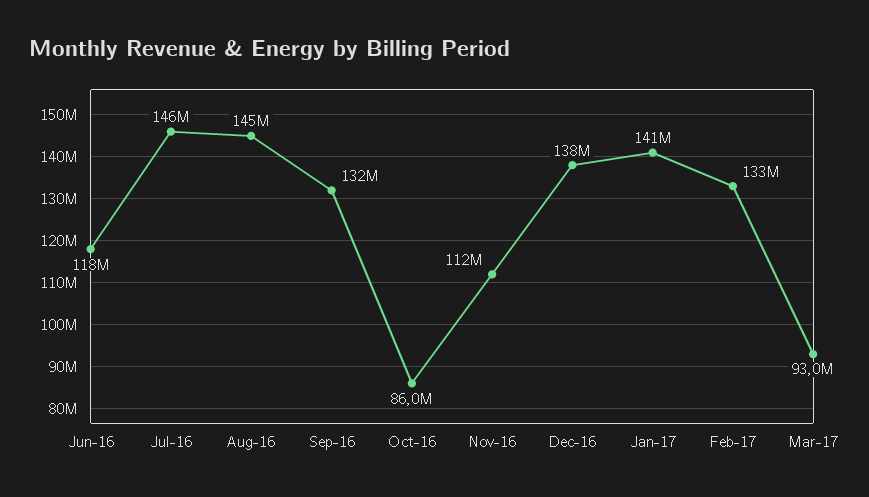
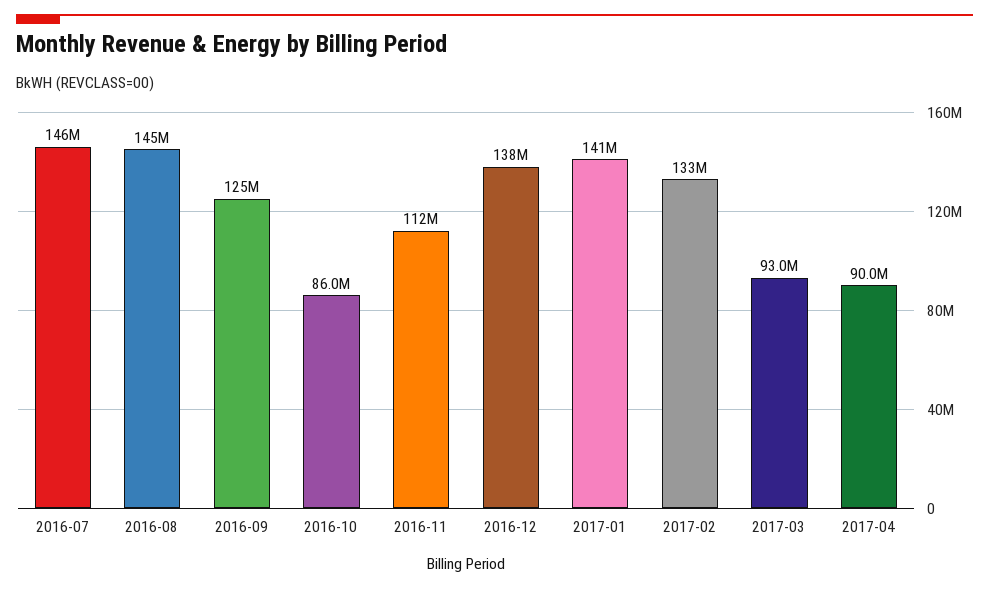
Jun-16: 118000000 -> none
Sep-16: 132000000 -> 125000000
2017-04: none -> 90000000

